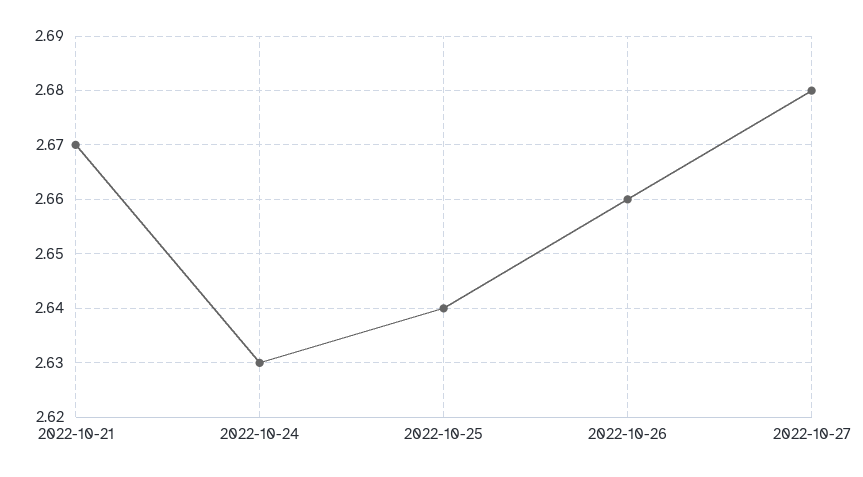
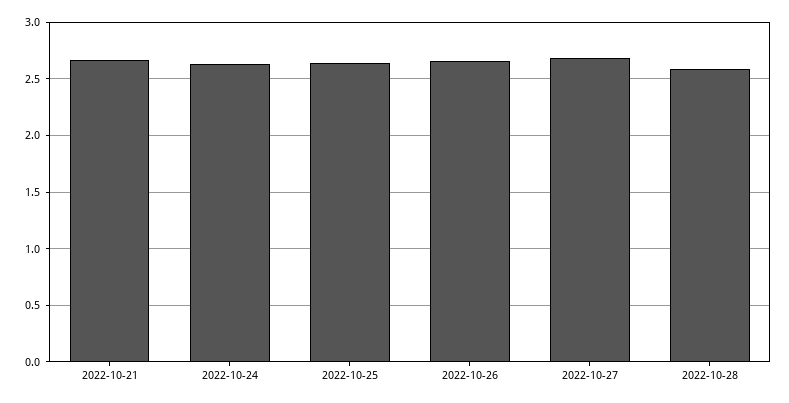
2022-10-28: none -> 2.6

